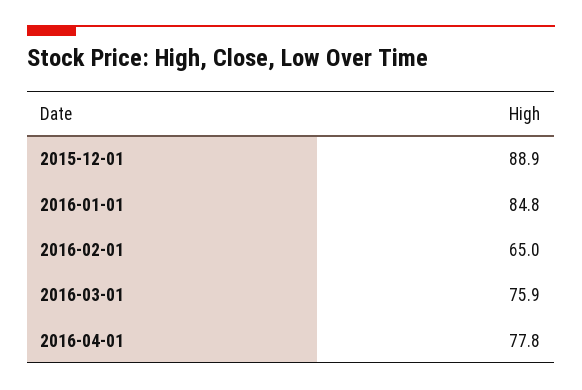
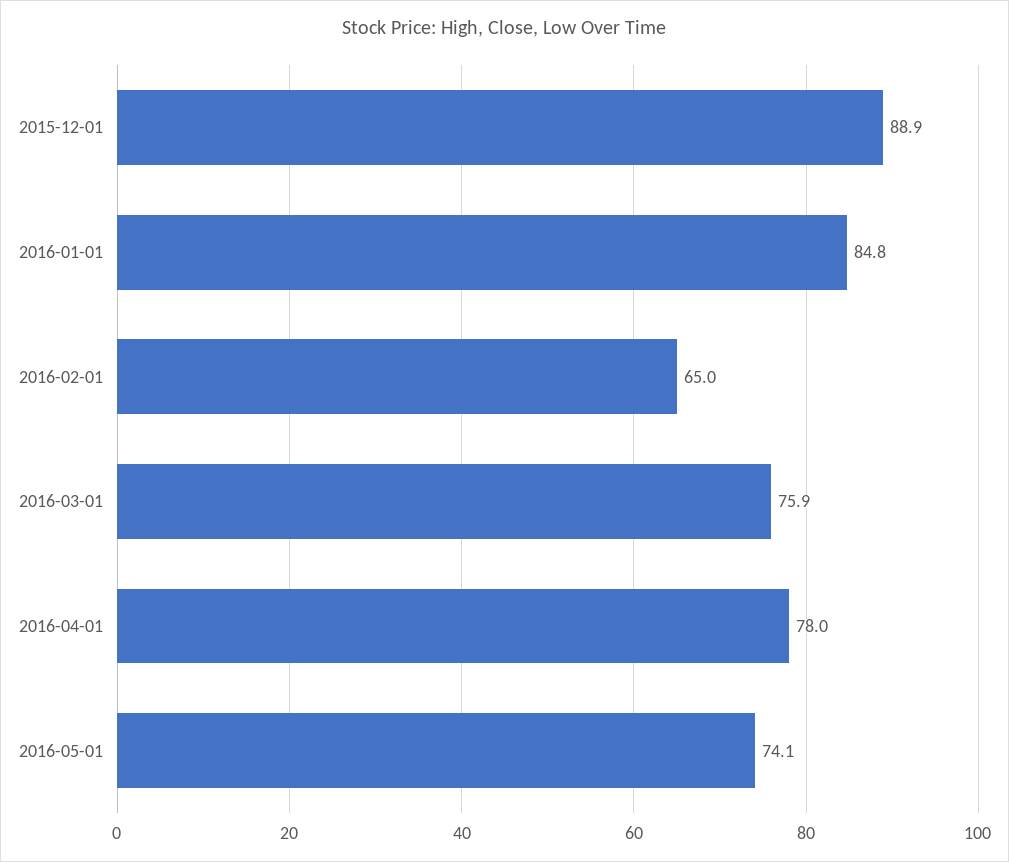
2016-04-01: 77.8 -> 78
2016-05-01: none -> 74.1

